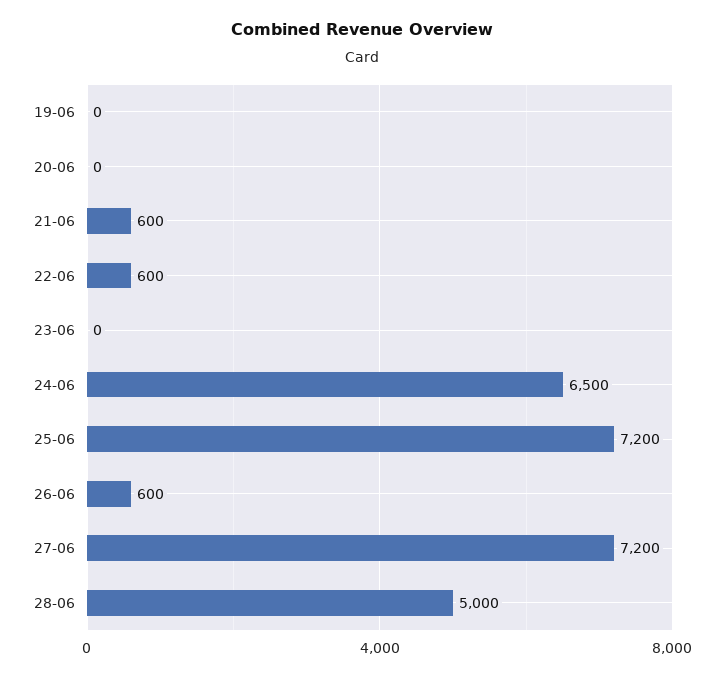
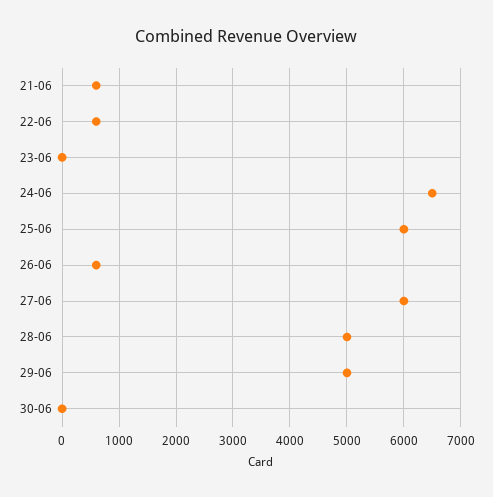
19-06: 0 -> none
20-06: 0 -> none
25-06: 7200 -> 6000
27-06: 7200 -> 6000
29-06: none -> 5000
30-06: none -> 0

